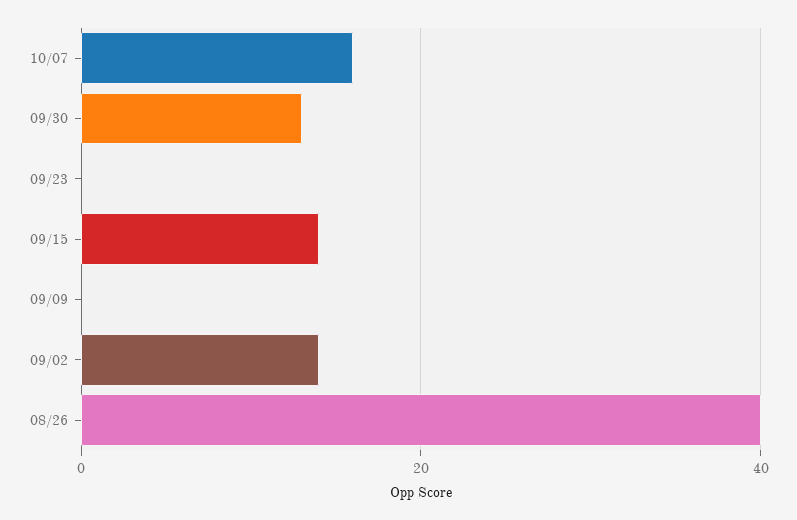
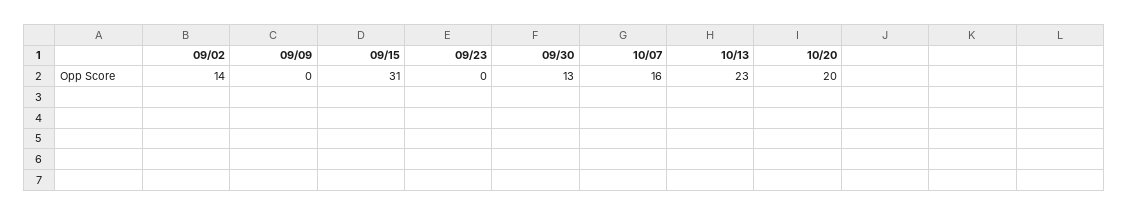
09/15: 15 -> 31
08/26: 40 -> none
10/13: none -> 23
10/20: none -> 20

